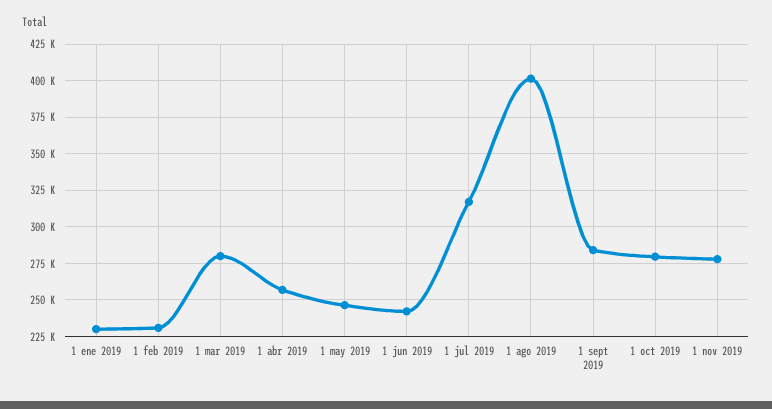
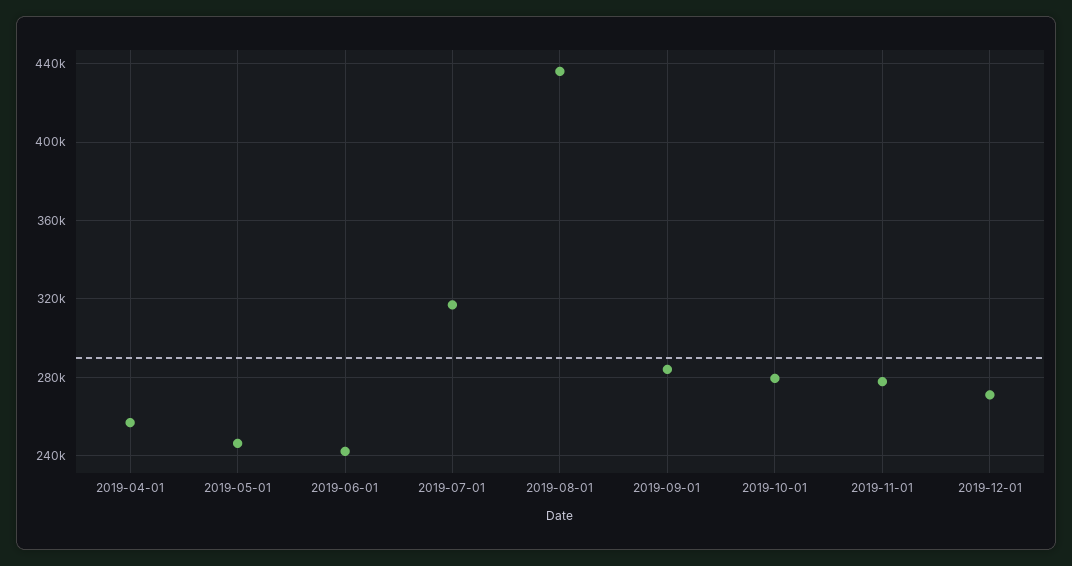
1 ene 2019: 230000 -> none
1 feb 2019: 230000 -> none
1 mar 2019: 280000 -> none
1 ago 2019: 400000 -> 435000
2019-12-01: none -> 270000

